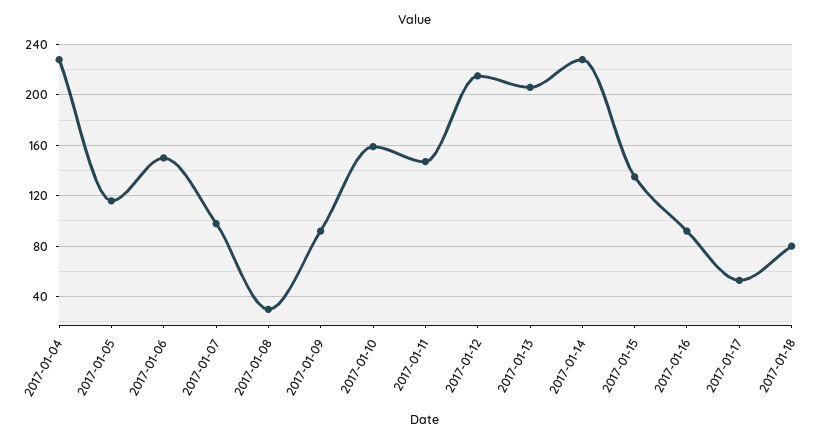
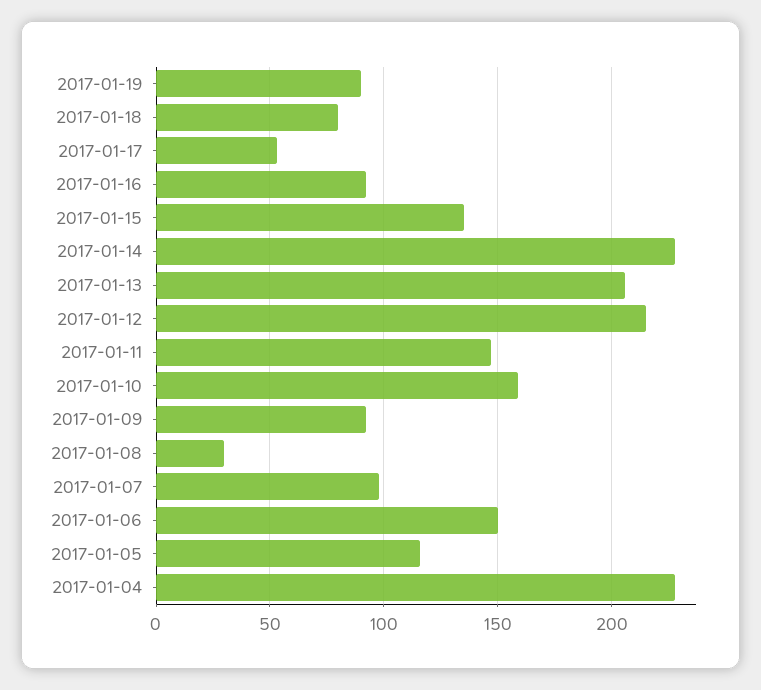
2017-01-19: none -> 90

